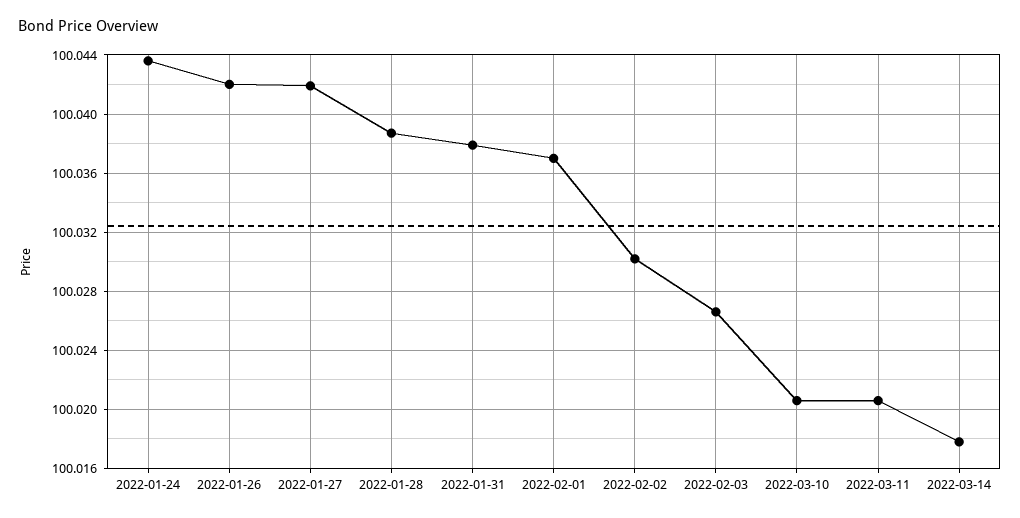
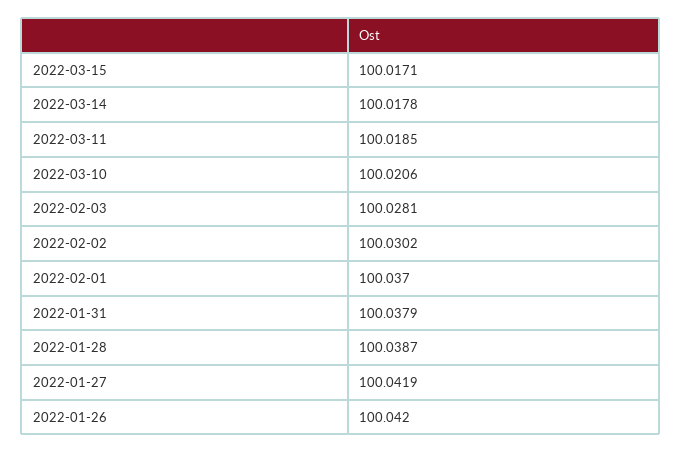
2022-01-24: 100.0435 -> none
2022-02-03: 100.0265 -> 100.0281
2022-03-11: 100.0205 -> 100.0185
2022-03-15: none -> 100.0171

